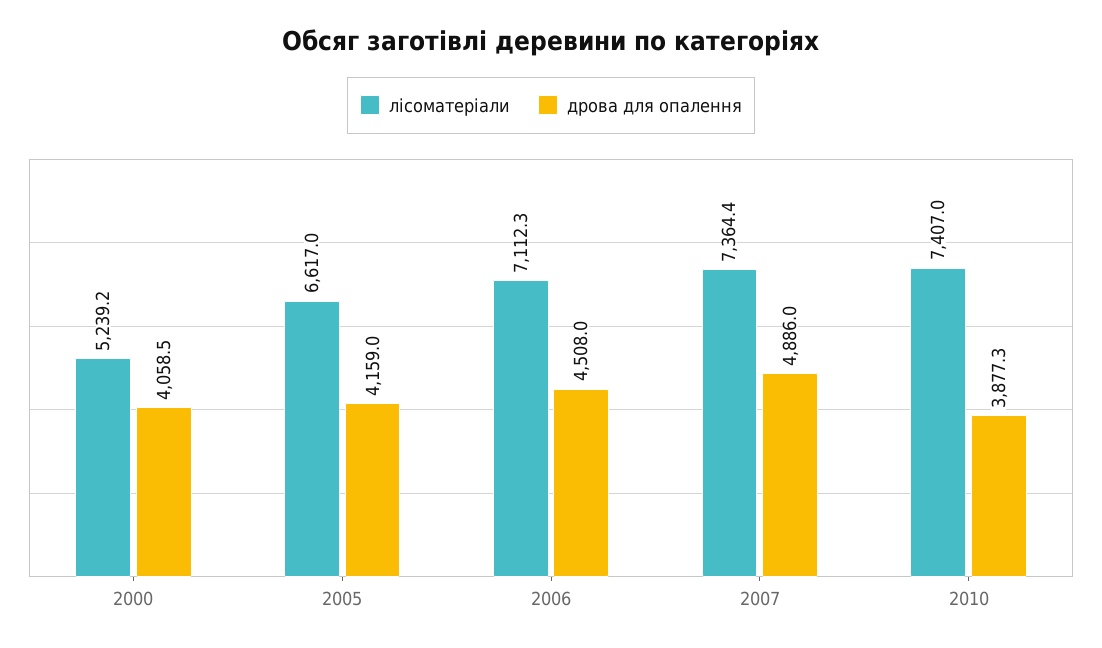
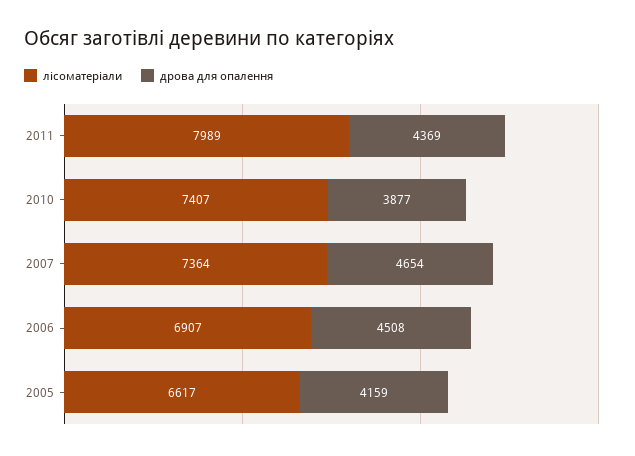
лісоматеріали, 2000: 5239.2 -> none
дрова для опалення, 2000: 4058.5 -> none
лісоматеріали, 2006: 7112.3 -> 6907
дрова для опалення, 2007: 4886 -> 4654
лісоматеріали, 2011: none -> 7989
дрова для опалення, 2011: none -> 4369

